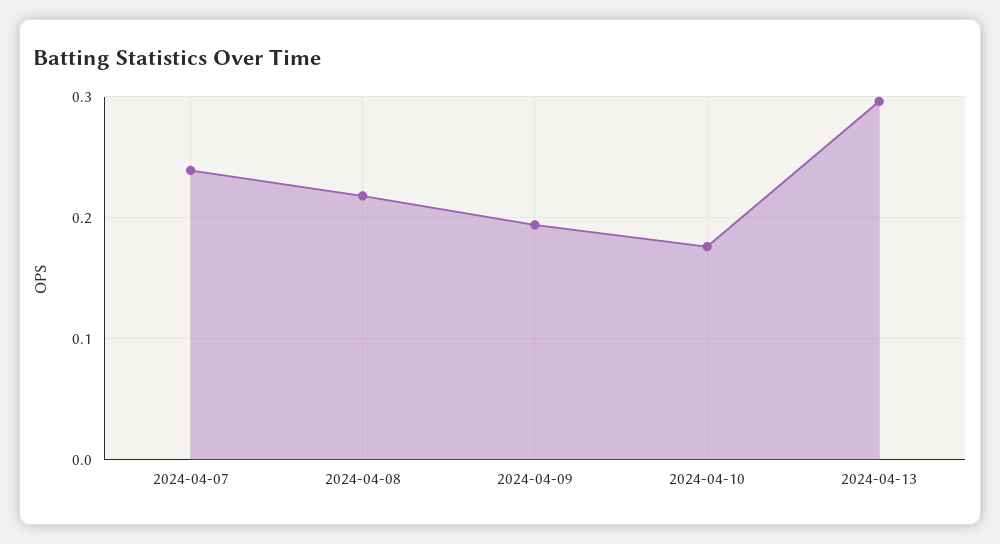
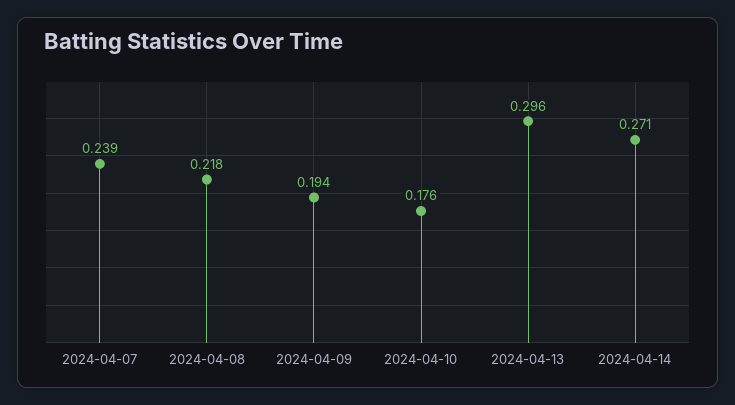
2024-04-14: none -> 0.271

